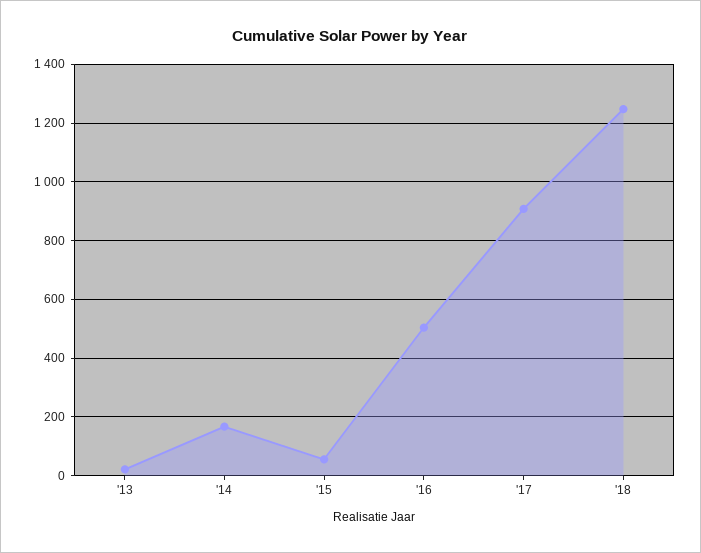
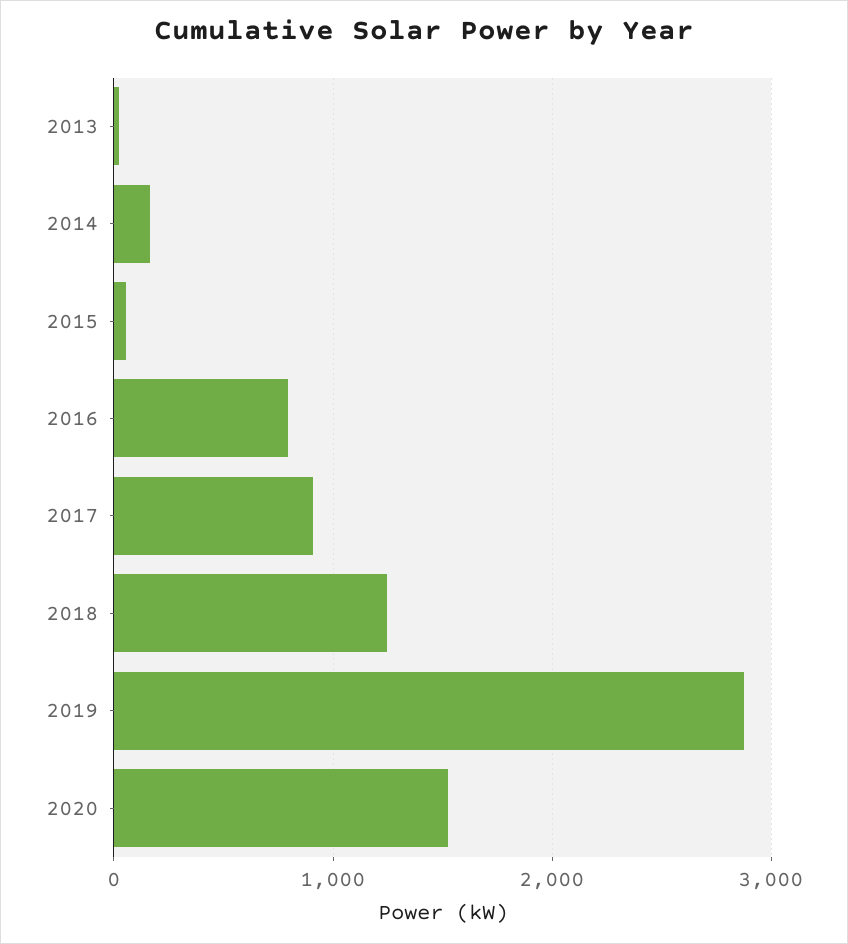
'16: 500 -> 800
2019: none -> 2900
2020: none -> 1500

